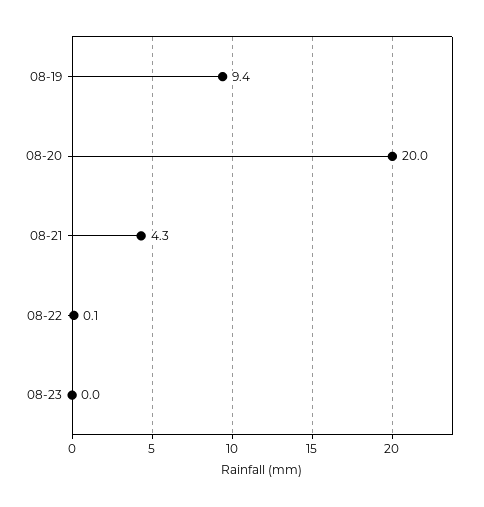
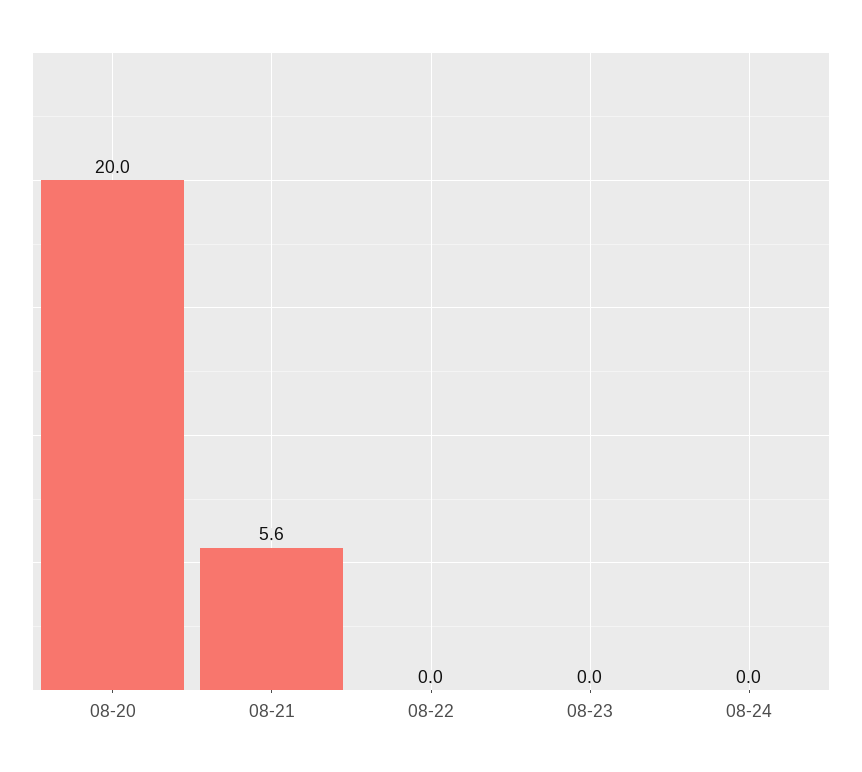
08-19: 9.4 -> none
08-21: 4.3 -> 5.6
08-22: 0.1 -> 0
08-24: none -> 0

